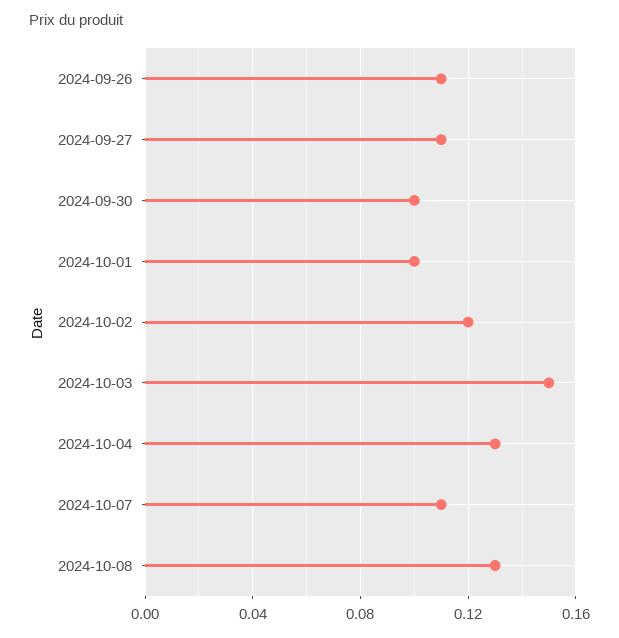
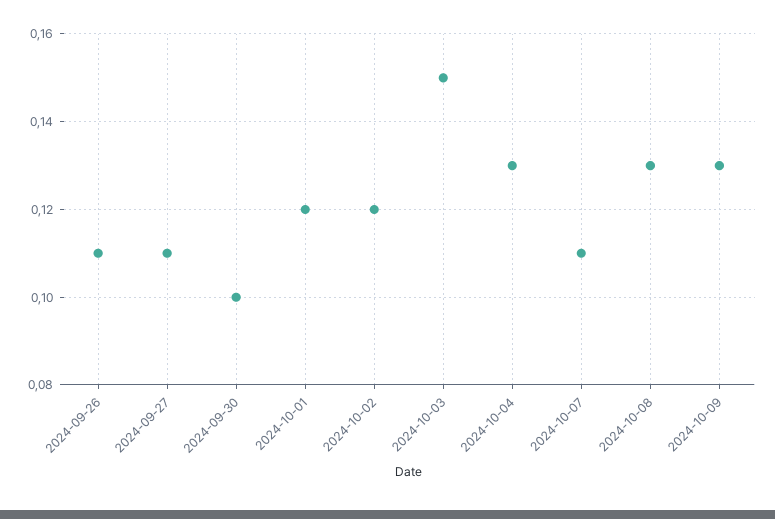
2024-10-01: 0.1 -> 0.12
2024-10-09: none -> 0.13

